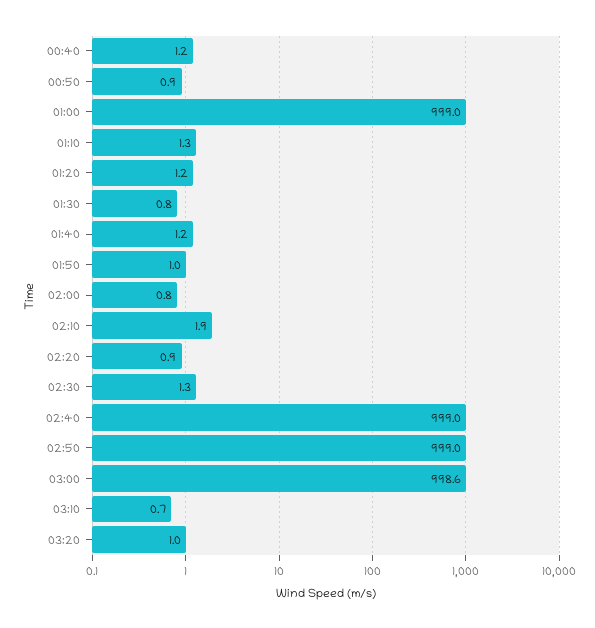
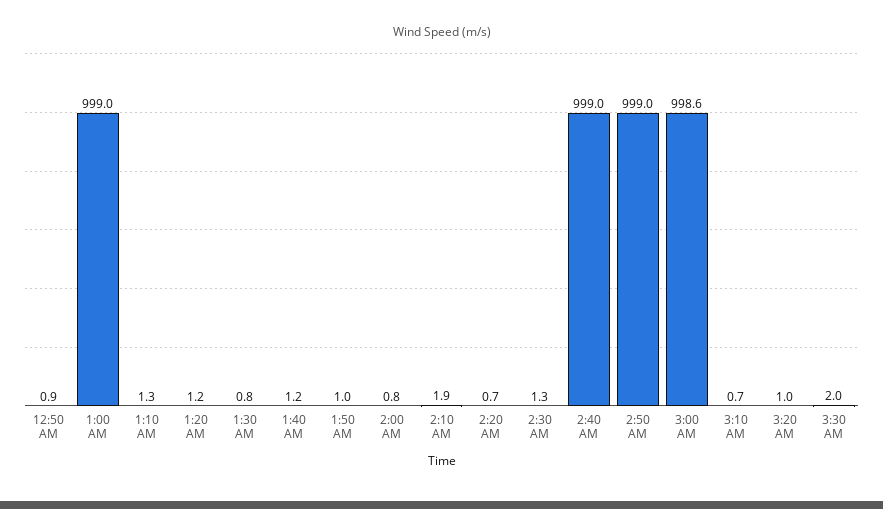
00:40: 1.2 -> none
02:20: 0.9 -> 0.7
3:30 AM: none -> 2

